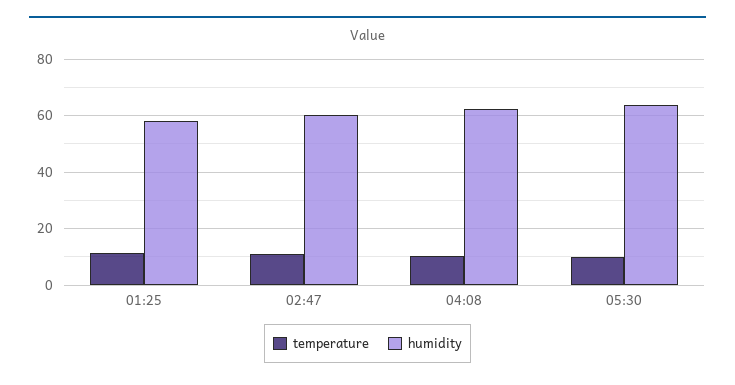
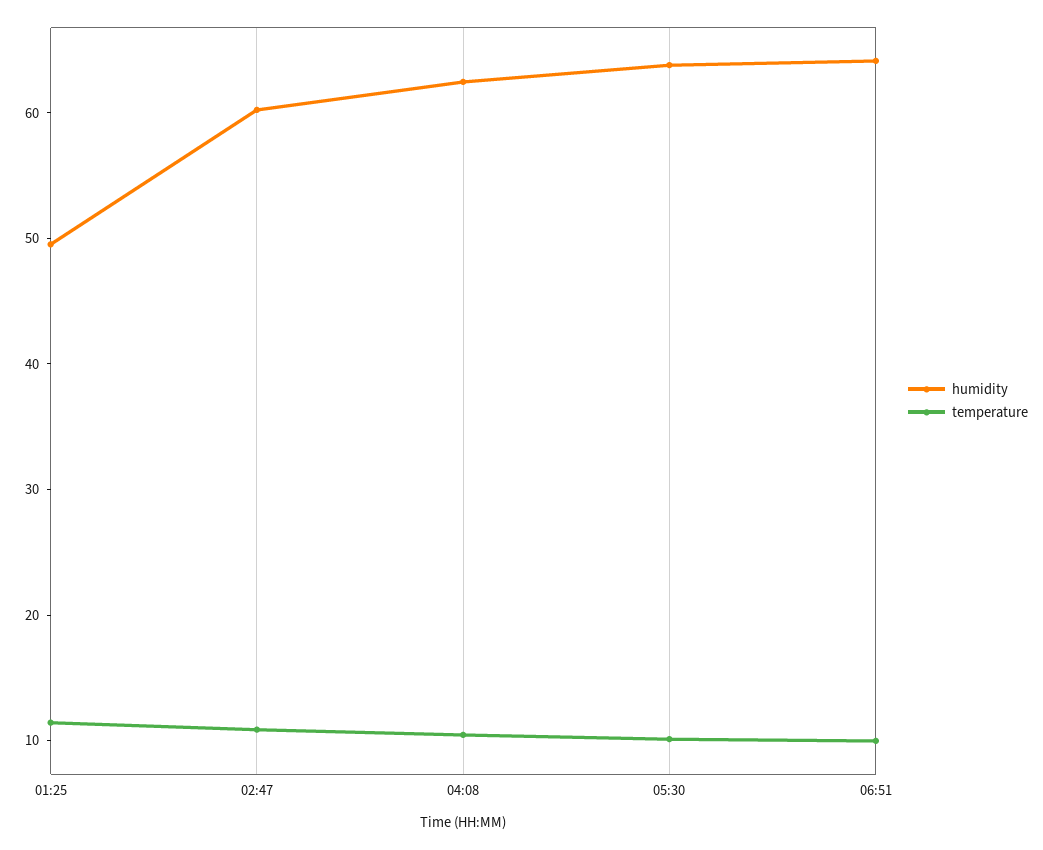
humidity, 01:25: 57.5 -> 50
humidity, 06:51: none -> 64
temperature, 06:51: none -> 10

